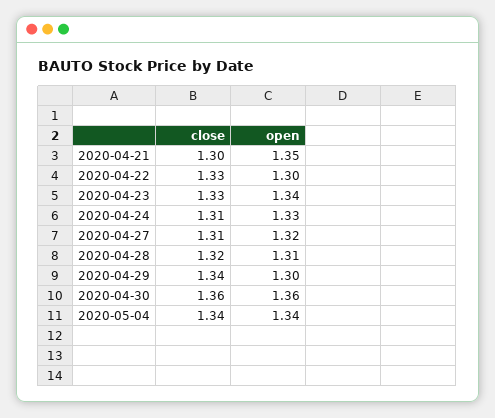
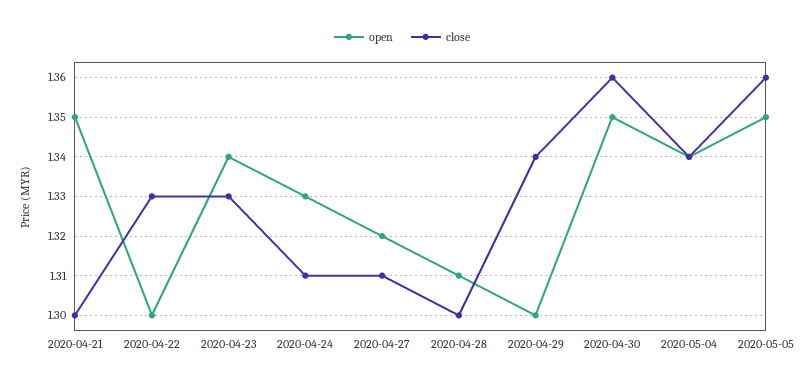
close, 2020-04-28: 1.32 -> 1.3
open, 2020-04-30: 1.36 -> 1.35
open, 2020-05-05: none -> 1.35
close, 2020-05-05: none -> 1.36

